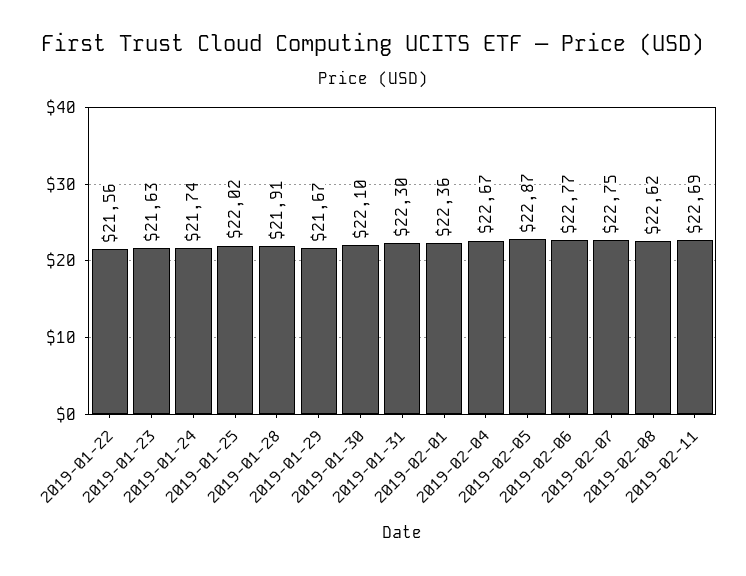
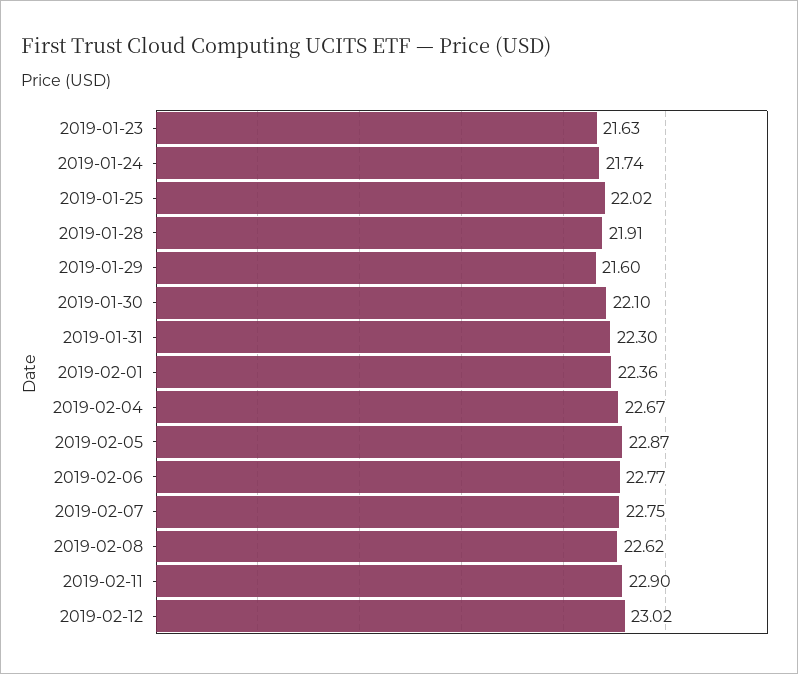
2019-01-22: 21.56 -> none
2019-01-29: 21.67 -> 21.6
2019-02-11: 22.69 -> 22.9
2019-02-12: none -> 23.02

